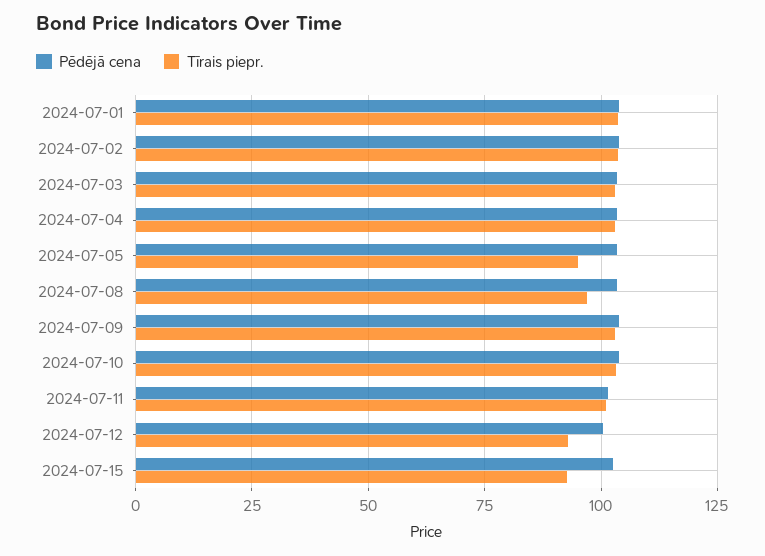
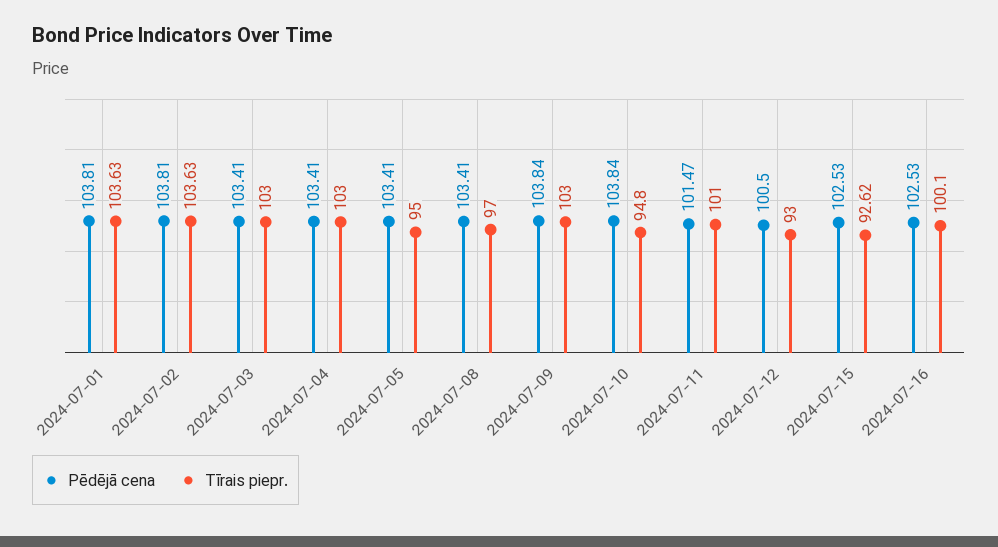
Tīrais piepr., 2024-07-10: 102.5 -> 94.8
Pēdējā cena, 2024-07-16: none -> 102.53
Tīrais piepr., 2024-07-16: none -> 100.1

